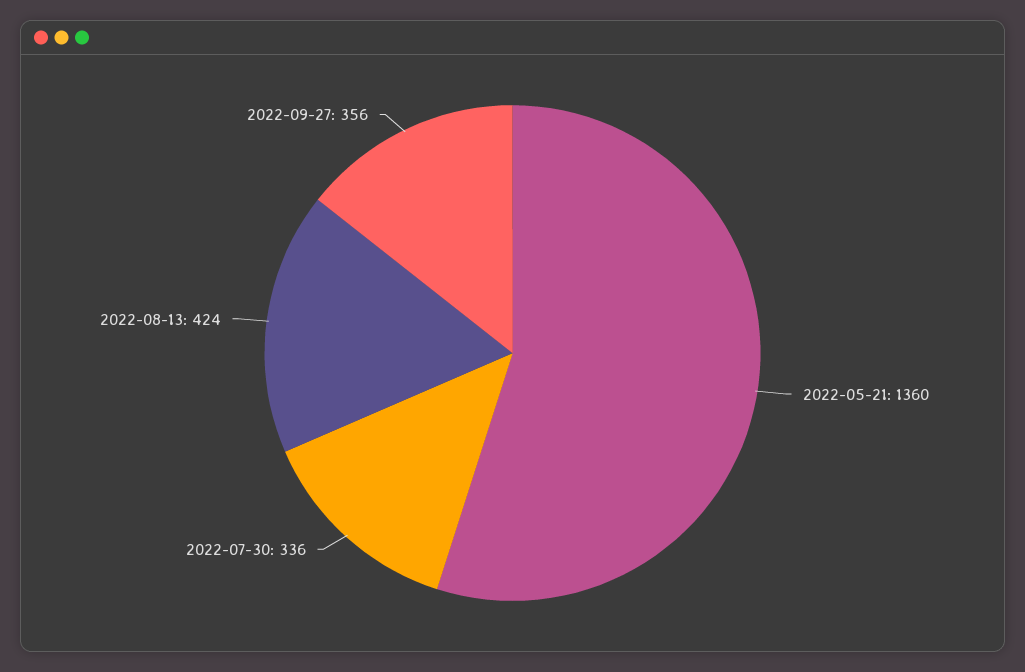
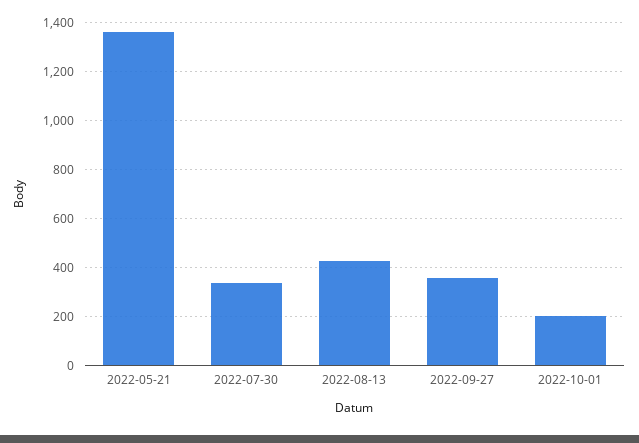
2022-10-01: none -> 200

